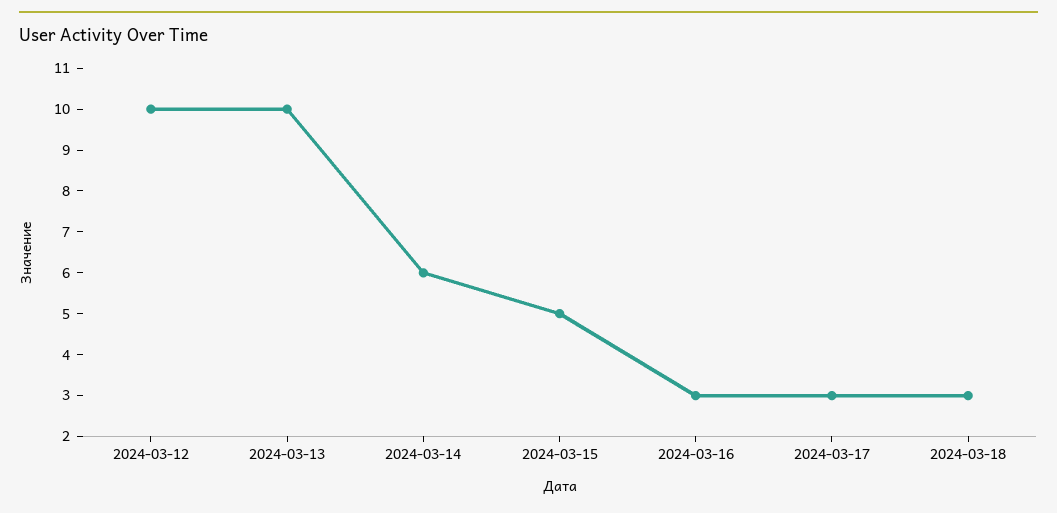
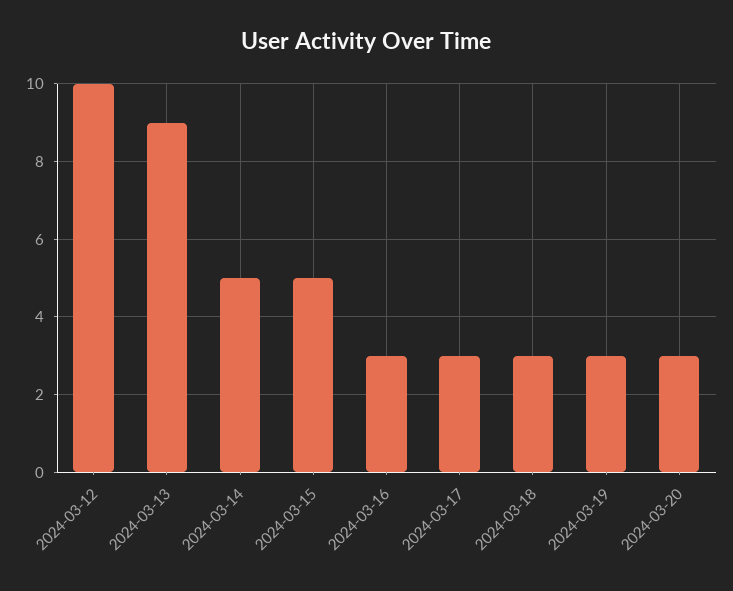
2024-03-13: 10 -> 9
2024-03-14: 6 -> 5
2024-03-19: none -> 3
2024-03-20: none -> 3

